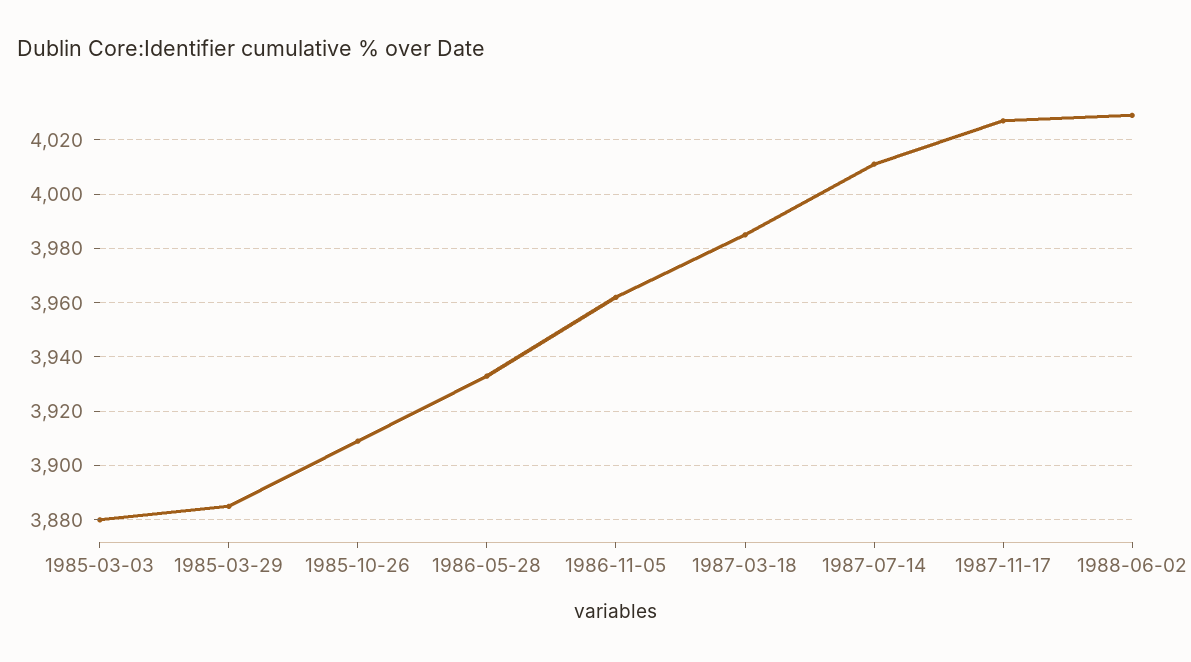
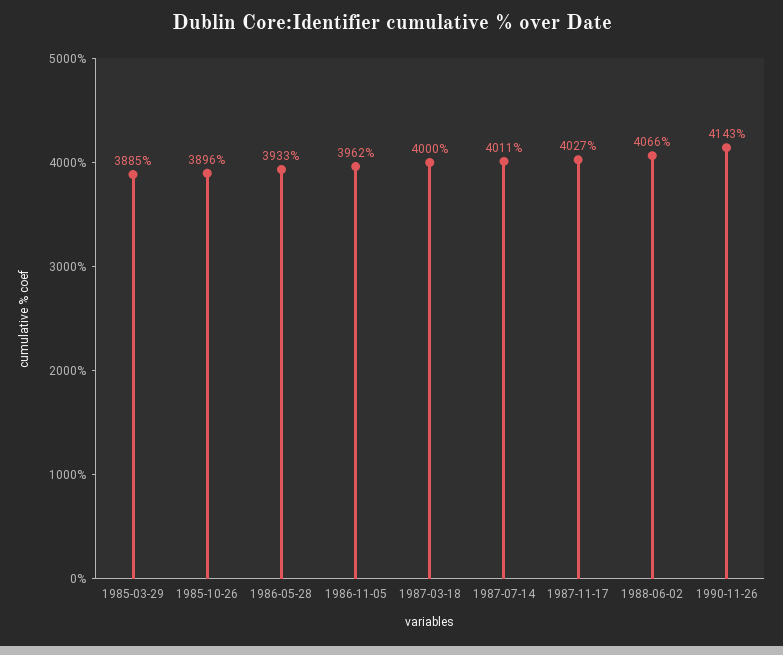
1985-03-03: 3880 -> none
1985-10-26: 3910 -> 3896
1987-03-18: 3985 -> 4000
1988-06-02: 4030 -> 4066
1990-11-26: none -> 4143

